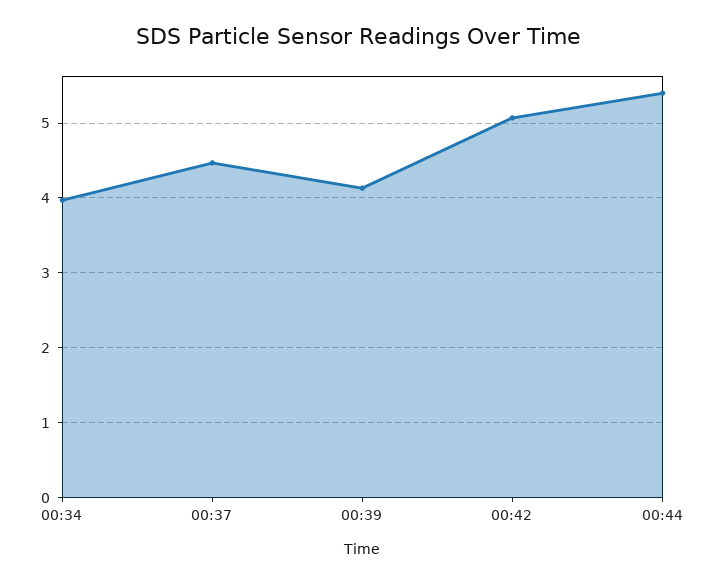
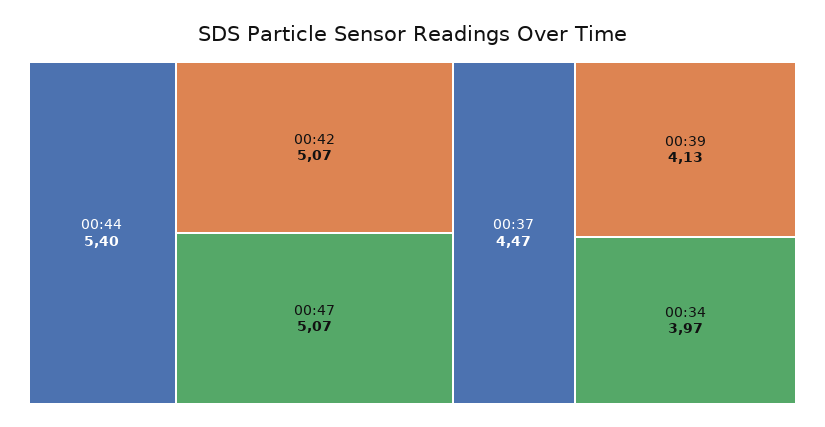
00:47: none -> 5.07

